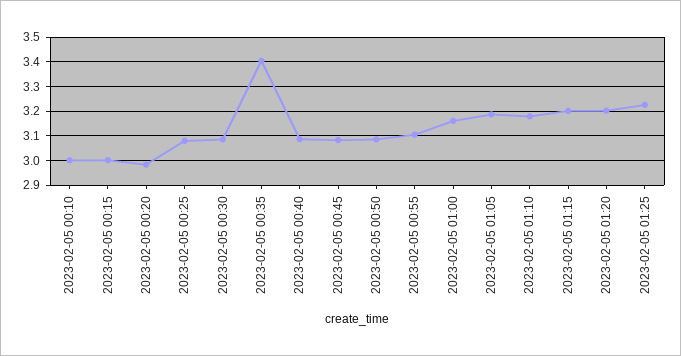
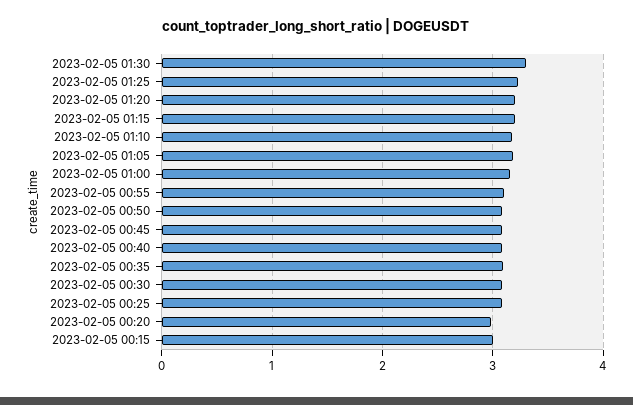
2023-02-05 00:10: 3 -> none
2023-02-05 00:35: 3.4 -> 3.1
2023-02-05 01:30: none -> 3.3

